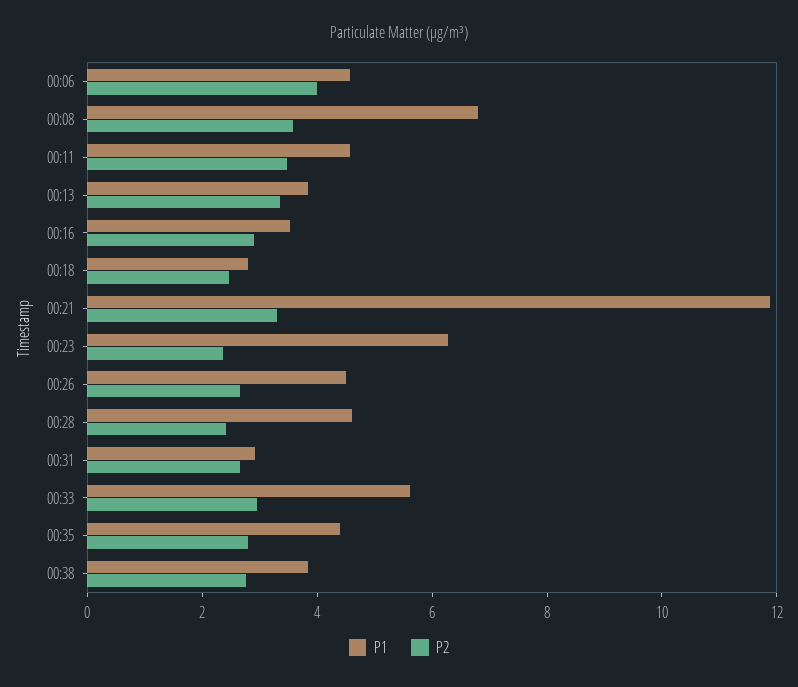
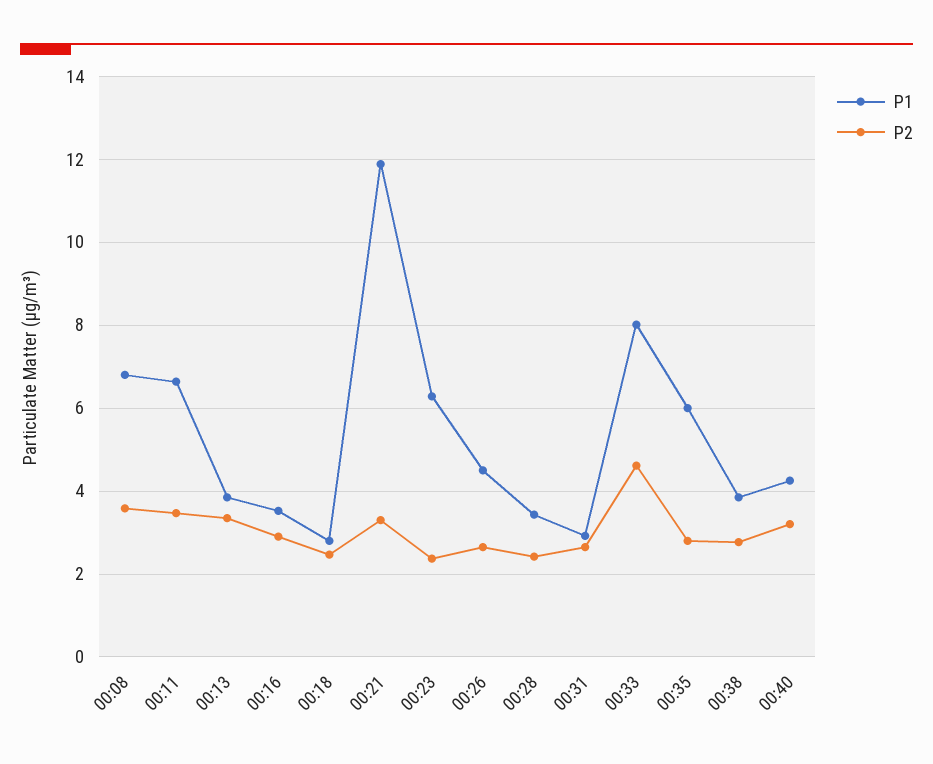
P1, 00:06: 4.5 -> none
P2, 00:06: 4 -> none
P1, 00:11: 4.5 -> 6.6
P1, 00:28: 4.5 -> 3.4
P1, 00:33: 5.5 -> 8
P2, 00:33: 3 -> 4.6
P1, 00:35: 4.5 -> 6
P1, 00:40: none -> 4.2
P2, 00:40: none -> 3.2

